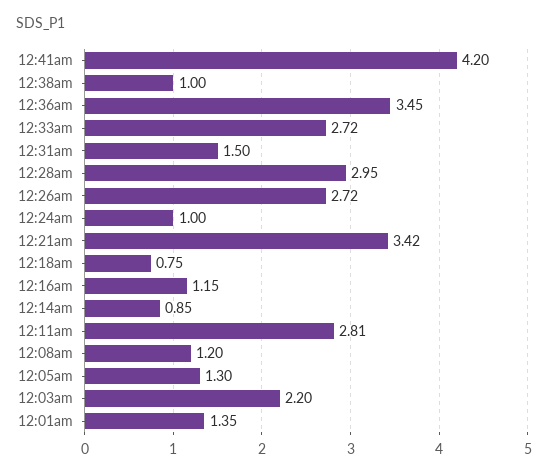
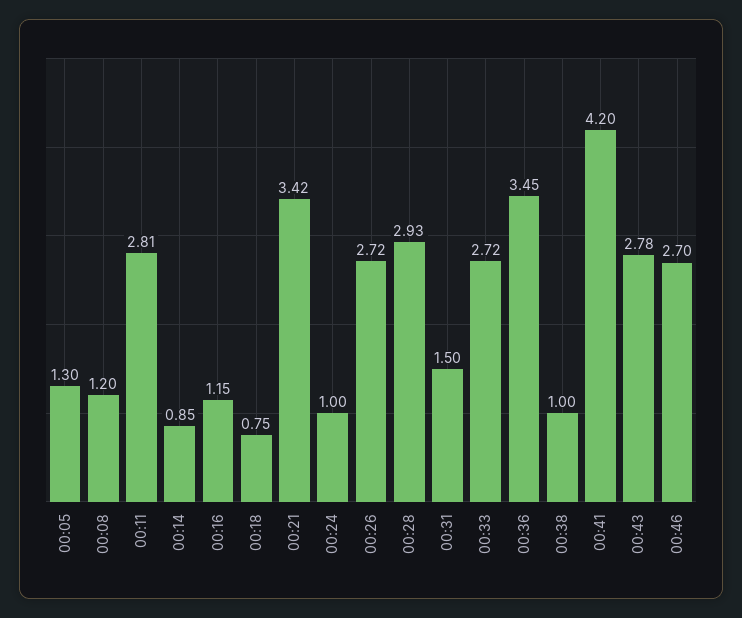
12:28am: 2.95 -> 2.93
12:03am: 2.2 -> none
12:01am: 1.35 -> none
00:43: none -> 2.78
00:46: none -> 2.7

